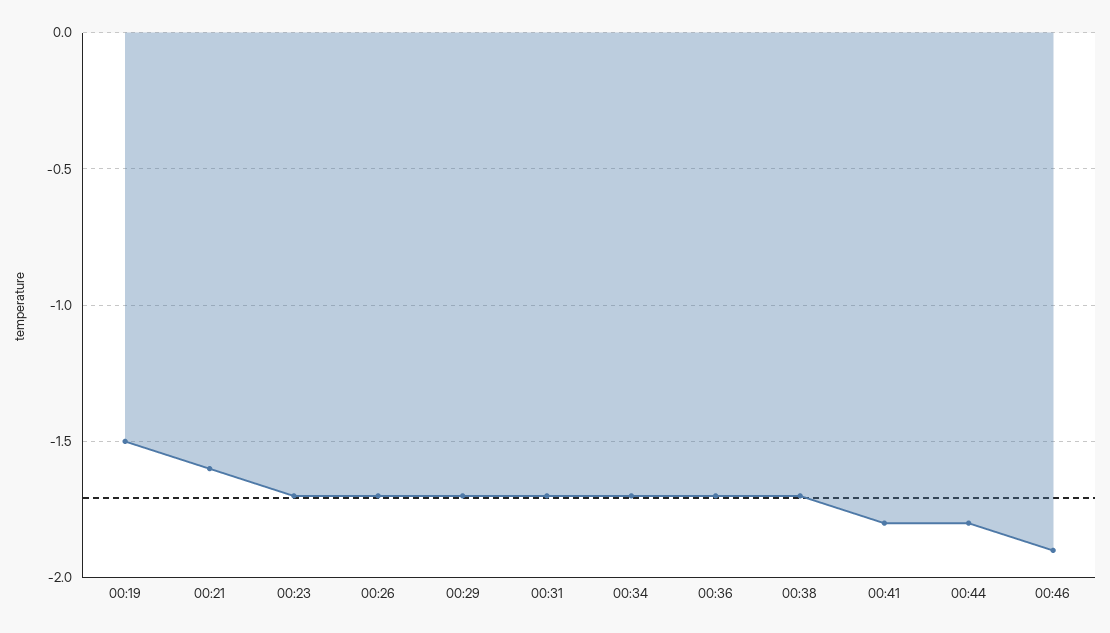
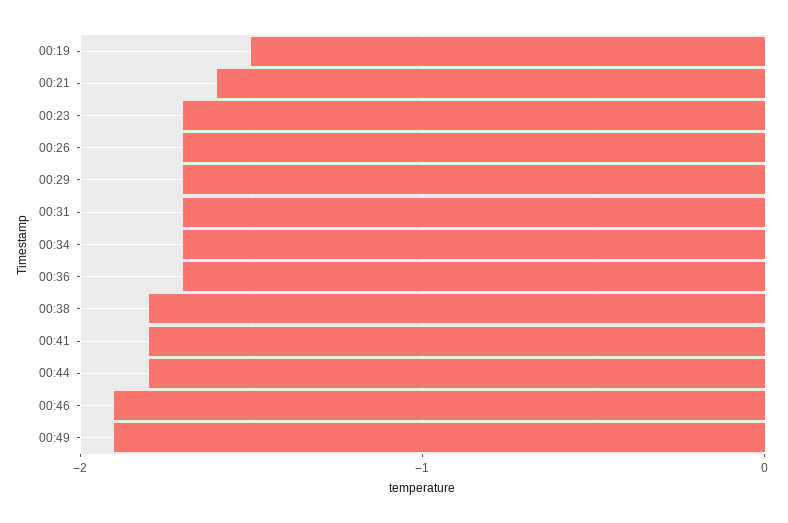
00:38: -1.7 -> -1.8
00:49: none -> -1.9

